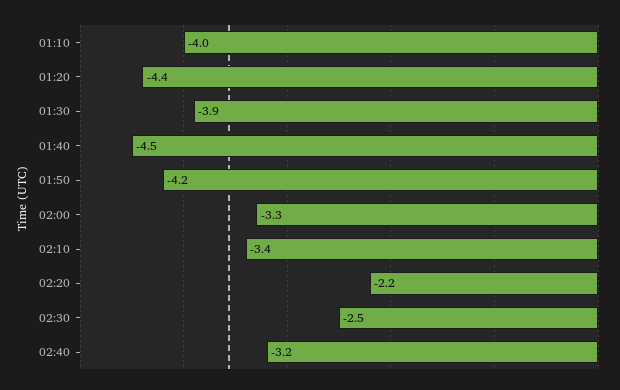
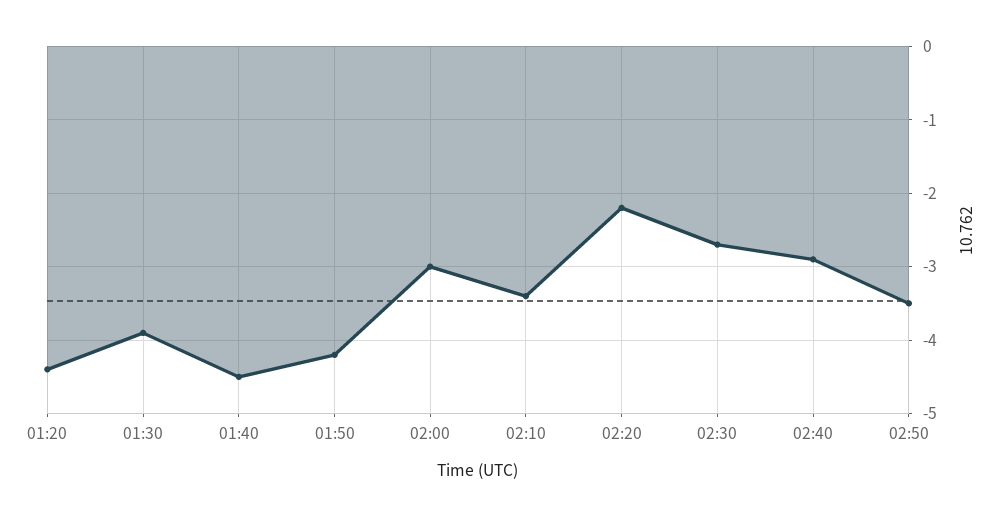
01:10: -4 -> none
02:00: -3.3 -> -3
02:30: -2.5 -> -2.7
02:40: -3.2 -> -2.9
02:50: none -> -3.5

